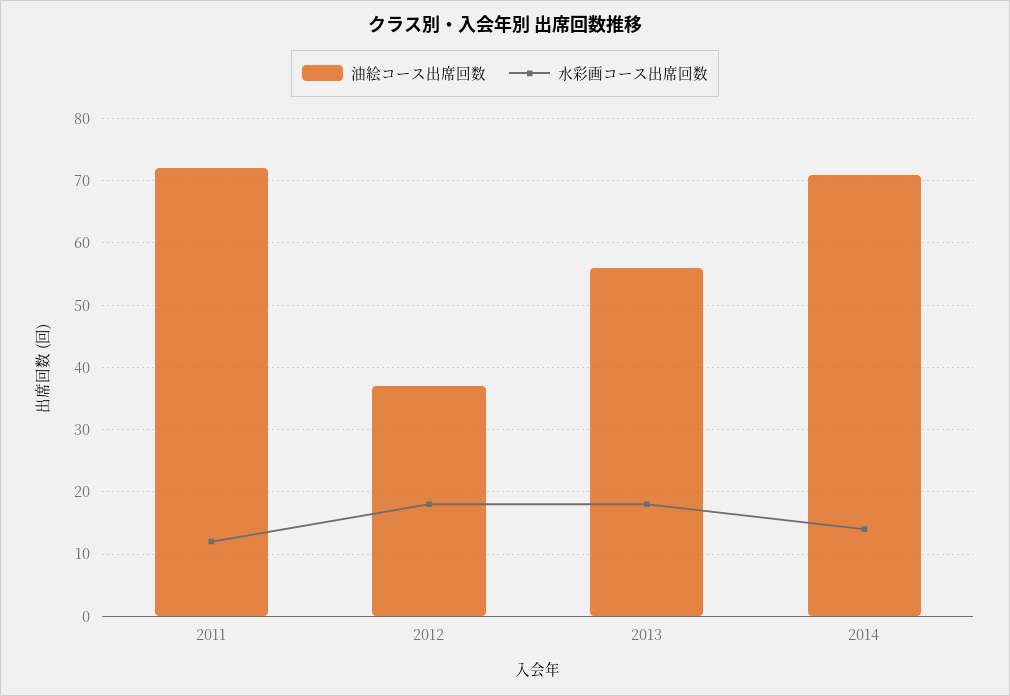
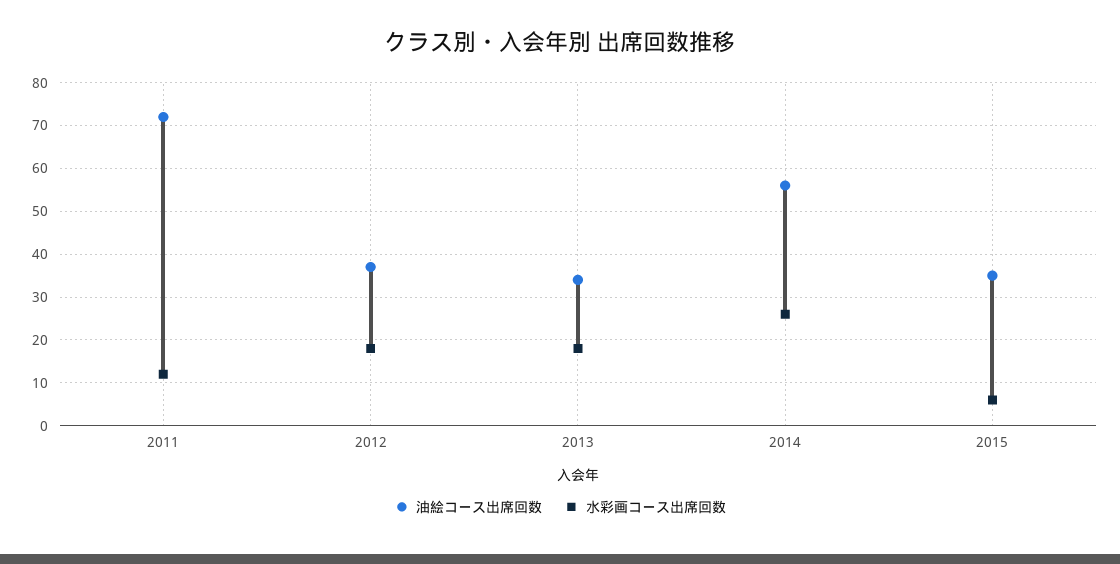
油絵コース出席回数, 2013: 56 -> 35
油絵コース出席回数, 2014: 71 -> 55
水彩画コース出席回数, 2014: 14 -> 25
油絵コース出席回数, 2015: none -> 35
水彩画コース出席回数, 2015: none -> 5

